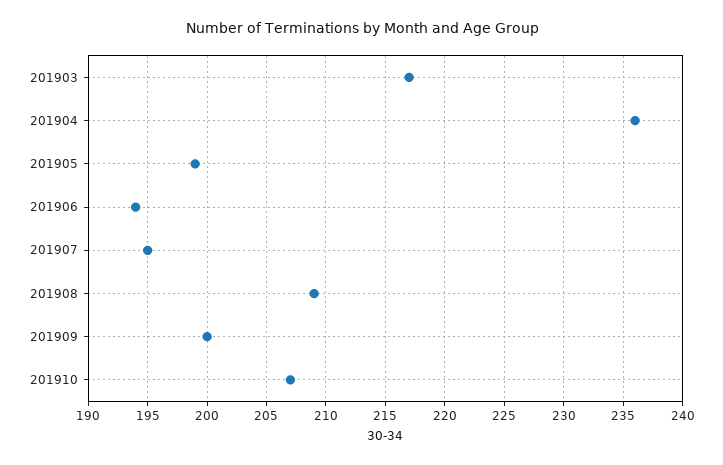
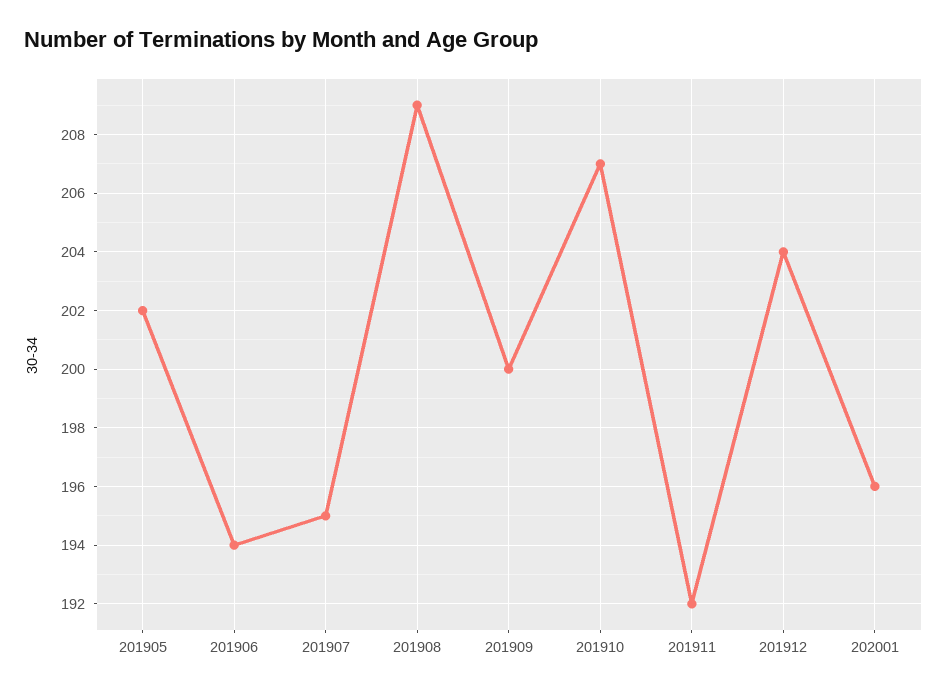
201903: 217 -> none
201904: 236 -> none
201905: 199 -> 202
201911: none -> 192
201912: none -> 204
202001: none -> 196

